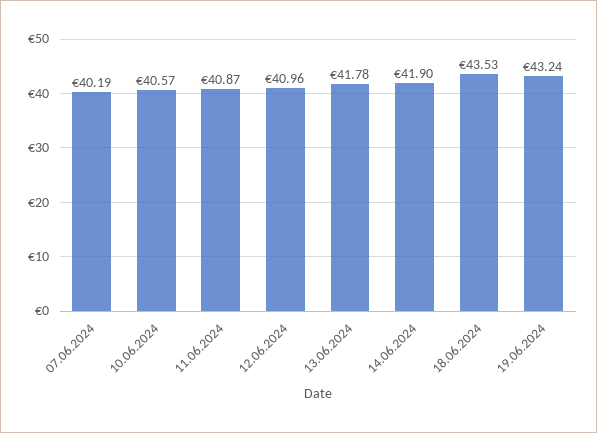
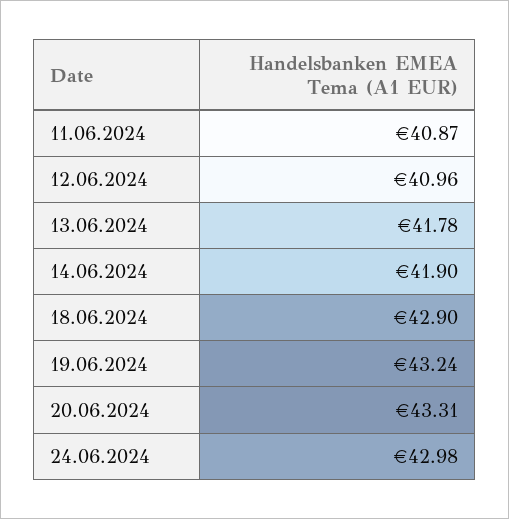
07.06.2024: 40.19 -> none
10.06.2024: 40.57 -> none
18.06.2024: 43.53 -> 42.9
20.06.2024: none -> 43.31
24.06.2024: none -> 42.98

